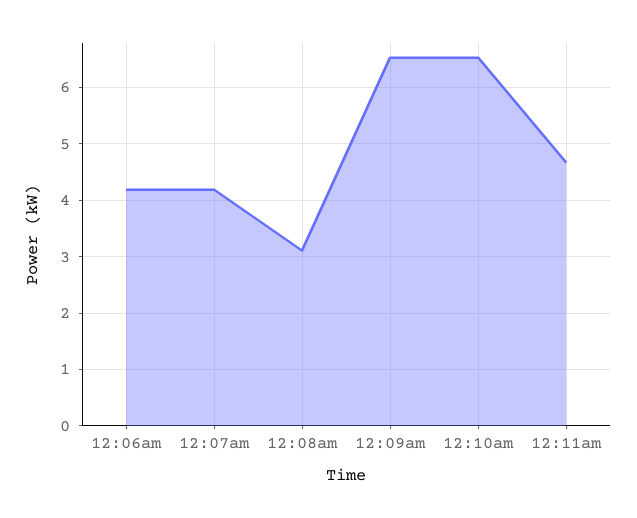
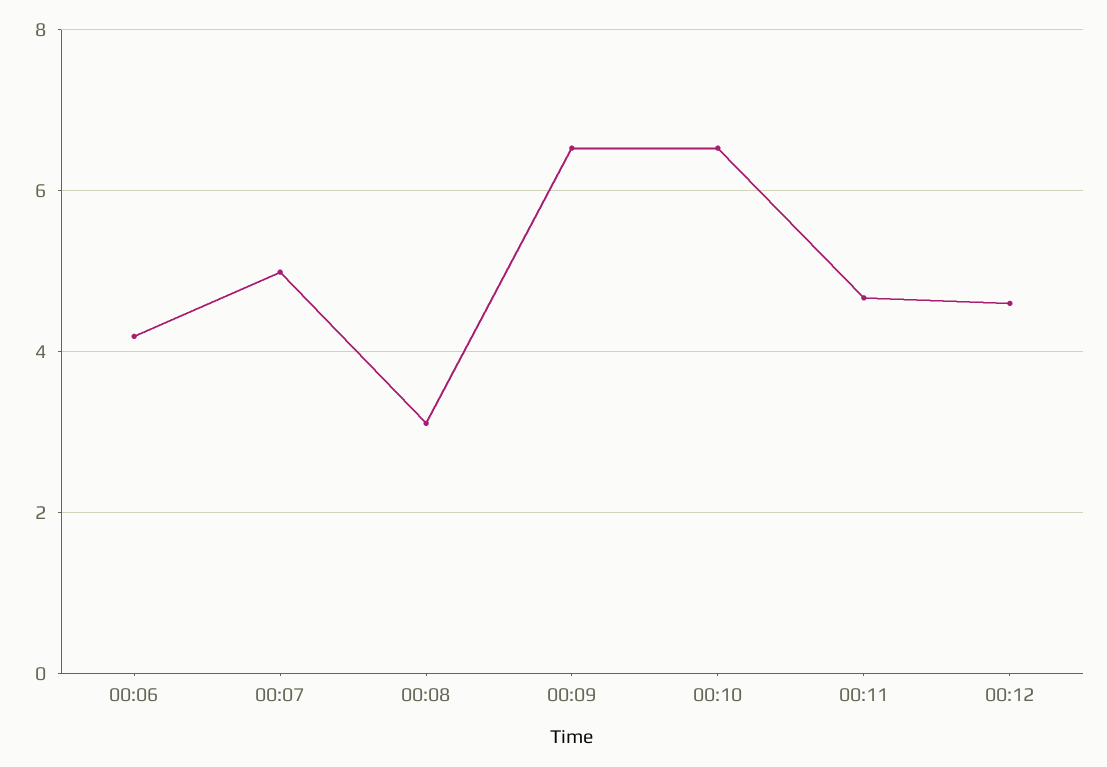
12:07am: 4.2 -> 5
00:12: none -> 4.6

